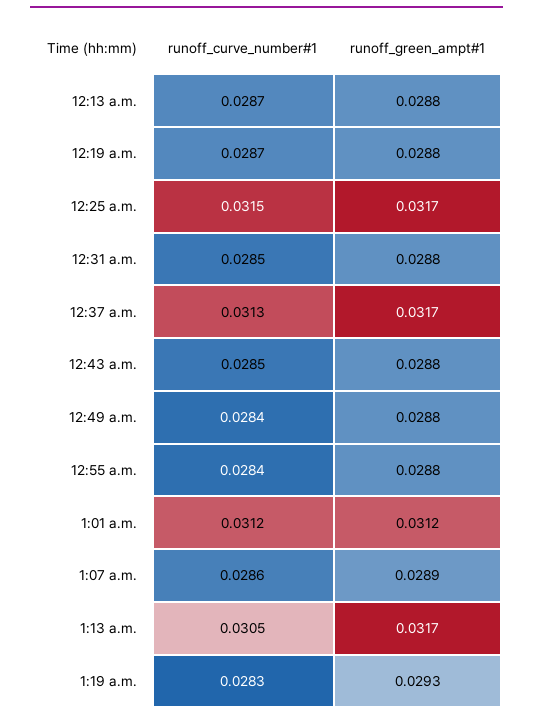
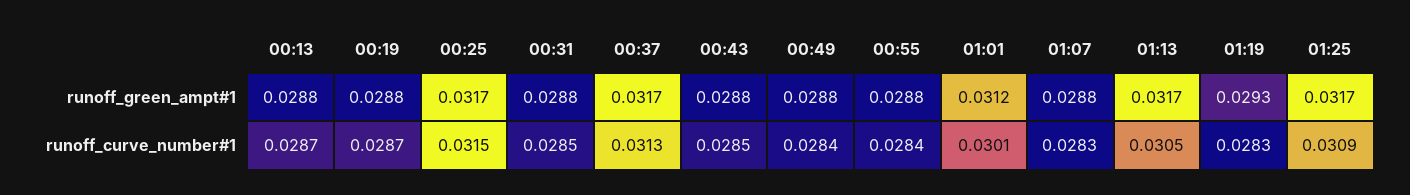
runoff_curve_number#1, 1:01 a.m.: 0.0312 -> 0.0301
runoff_curve_number#1, 1:07 a.m.: 0.0286 -> 0.0283
runoff_green_ampt#1, 1:07 a.m.: 0.0289 -> 0.0288
runoff_green_ampt#1, 01:25: none -> 0.0317
runoff_curve_number#1, 01:25: none -> 0.0309

